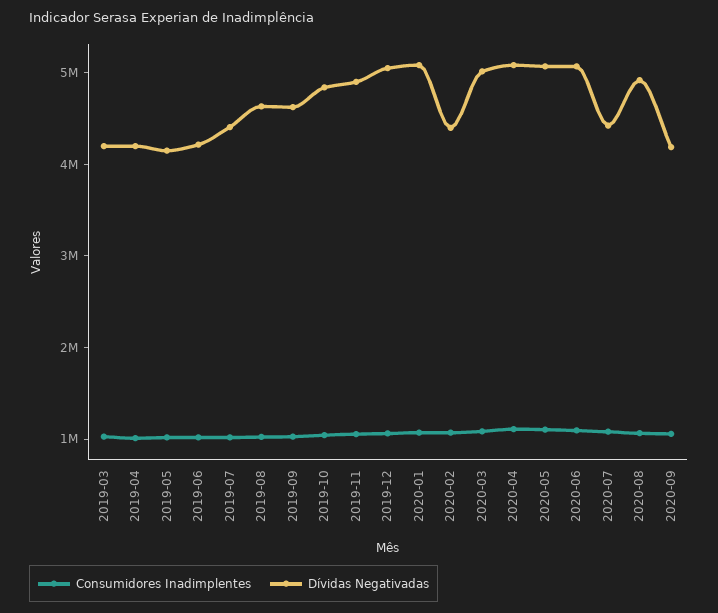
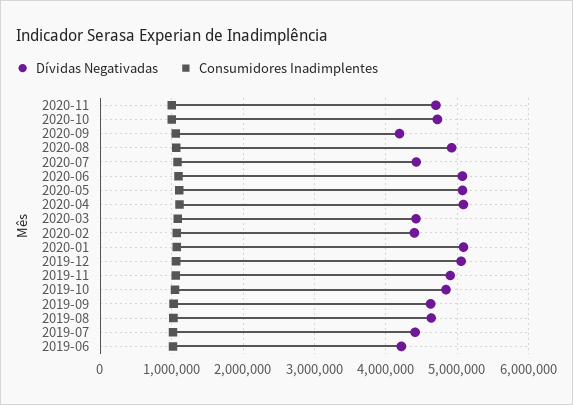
Consumidores Inadimplentes, 2019-03: 1000000 -> none
Dívidas Negativadas, 2019-03: 4200000 -> none
Consumidores Inadimplentes, 2019-04: 1000000 -> none
Dívidas Negativadas, 2019-04: 4200000 -> none
Consumidores Inadimplentes, 2019-05: 1000000 -> none
Dívidas Negativadas, 2019-05: 4200000 -> none
Dívidas Negativadas, 2020-03: 5000000 -> 4400000
Dívidas Negativadas, 2020-11: none -> 4700000
Consumidores Inadimplentes, 2020-11: none -> 1000000
Dívidas Negativadas, 2020-10: none -> 4700000
Consumidores Inadimplentes, 2020-10: none -> 1000000

